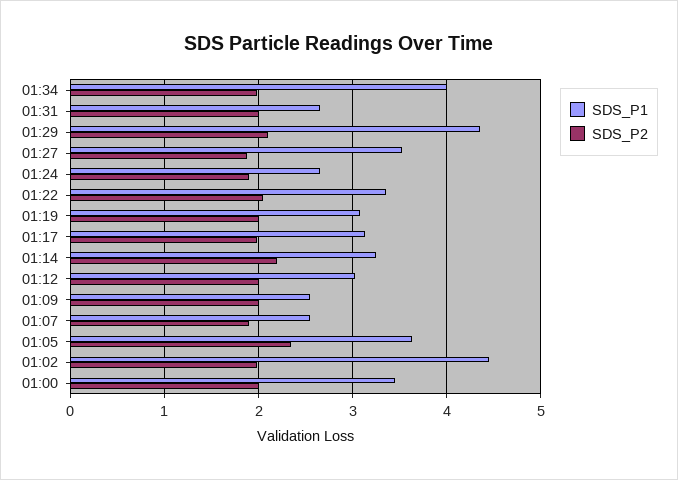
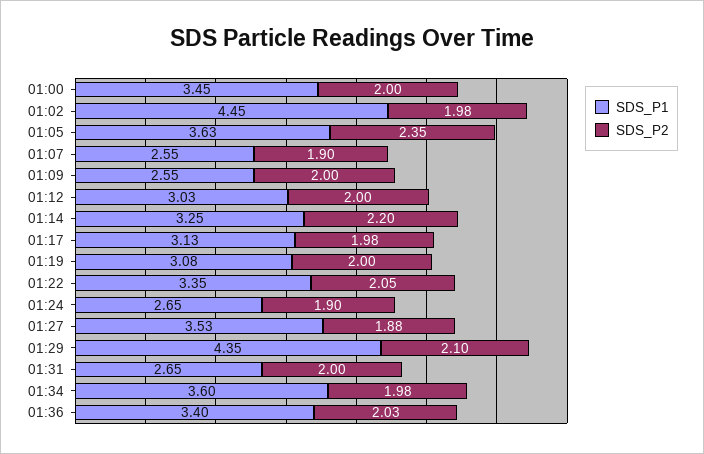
SDS_P1, 01:34: 4 -> 3.6
SDS_P1, 01:36: none -> 3.4
SDS_P2, 01:36: none -> 2.03

